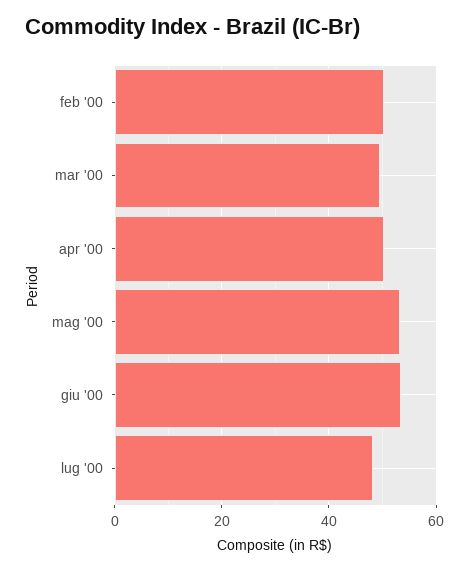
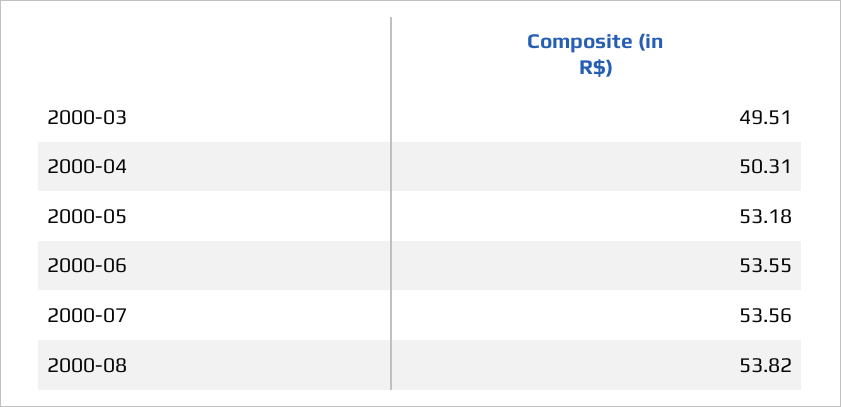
feb '00: 50 -> none
lug '00: 48 -> 53.56
2000-08: none -> 53.82

